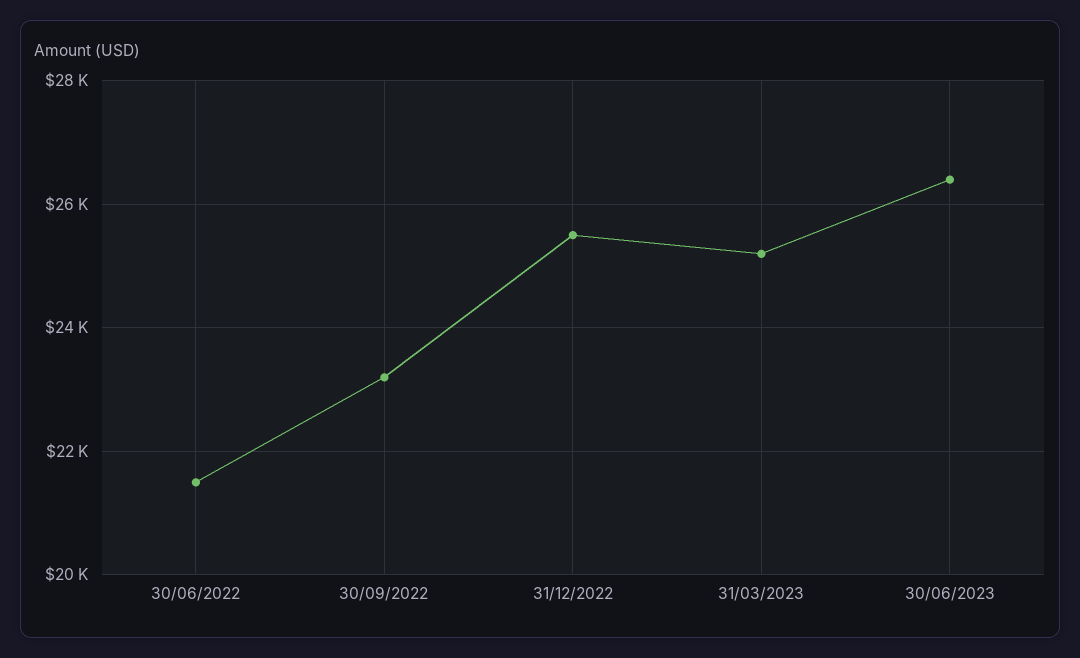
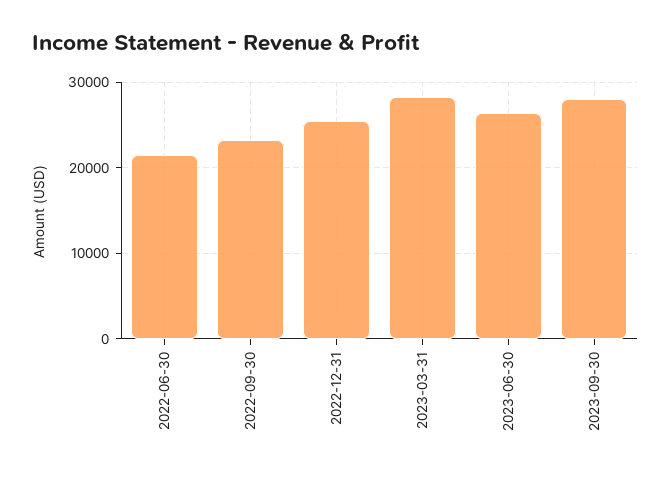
31/03/2023: 25200 -> 28000
2023-09-30: none -> 28000

